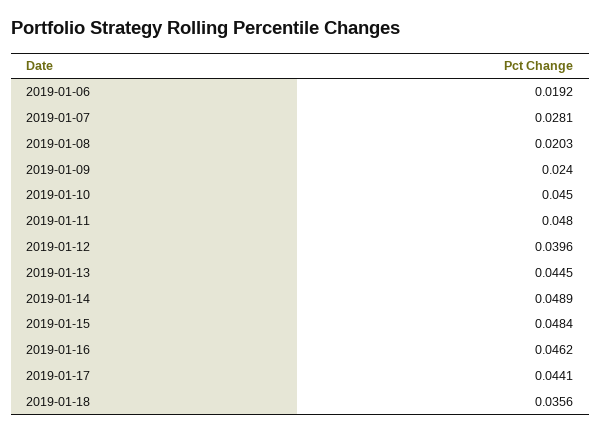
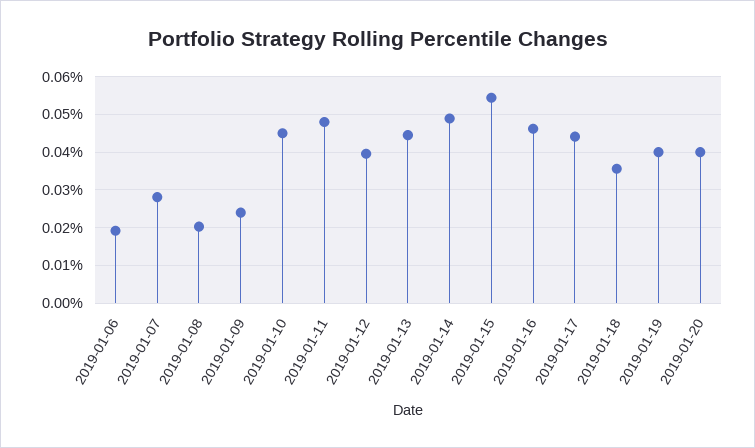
2019-01-15: 0.0484 -> 0.054
2019-01-19: none -> 0.04
2019-01-20: none -> 0.04

